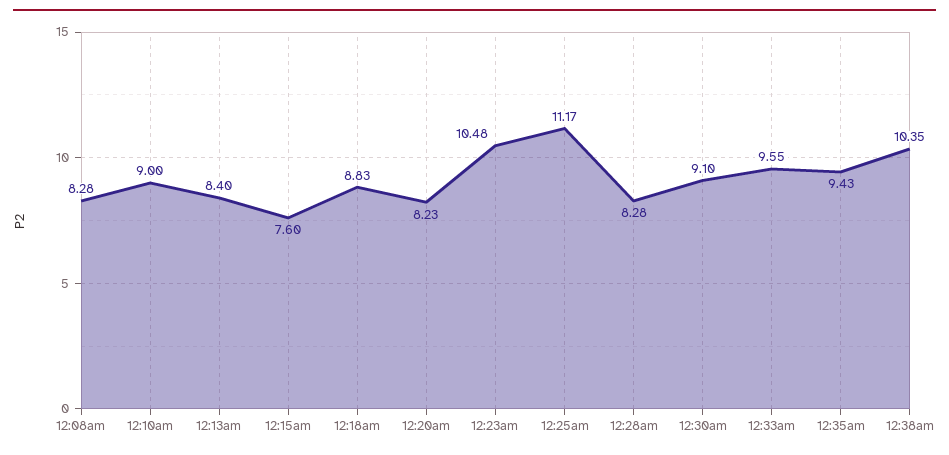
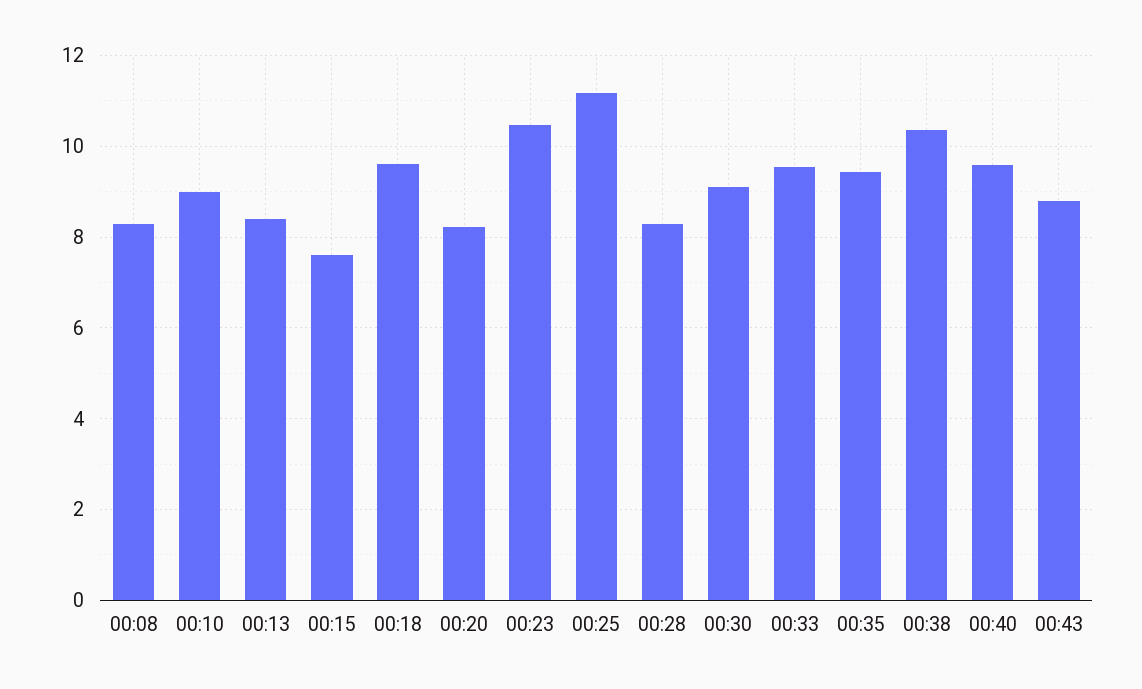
12:18am: 8.83 -> 9.6
00:40: none -> 9.6
00:43: none -> 8.8

